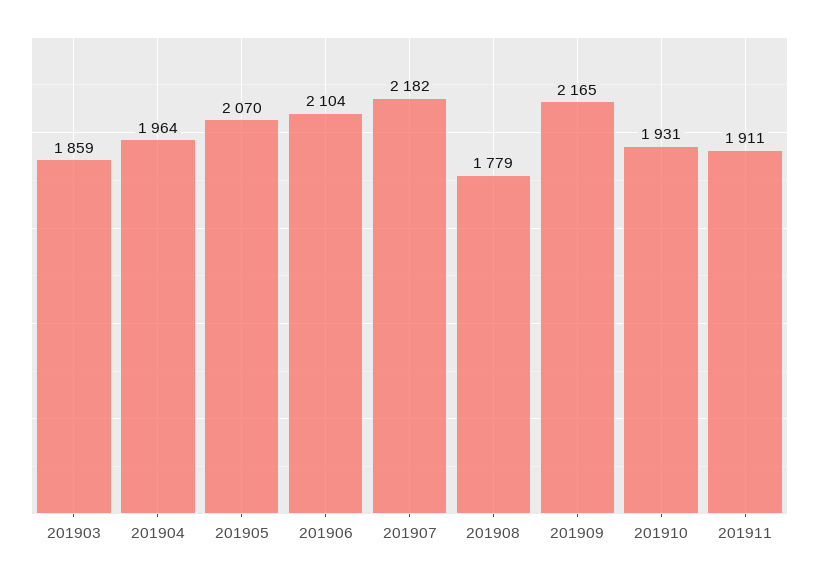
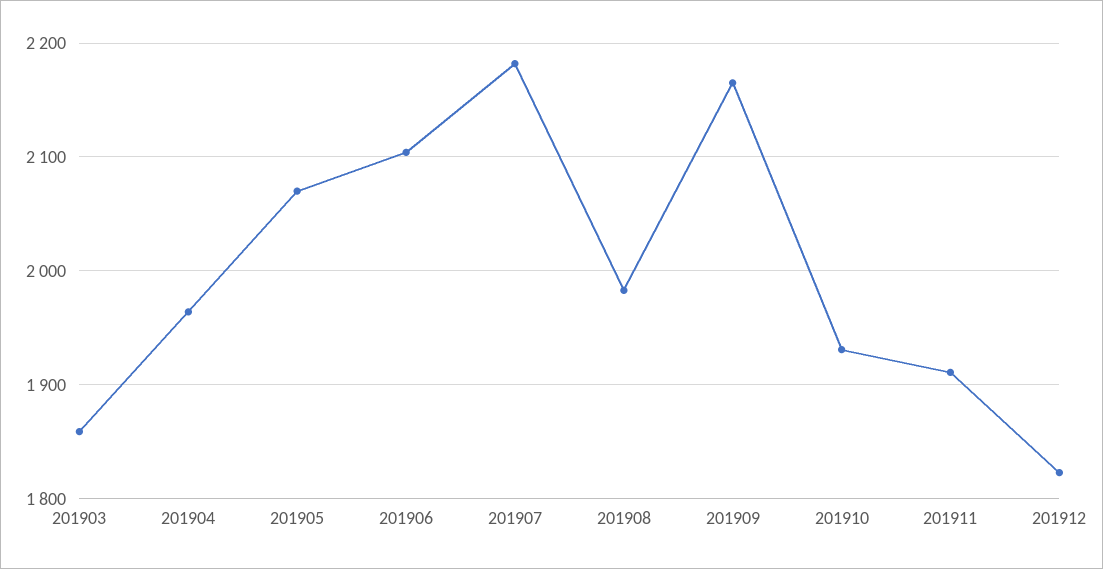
201908: 1779 -> 1980
201912: none -> 1820

